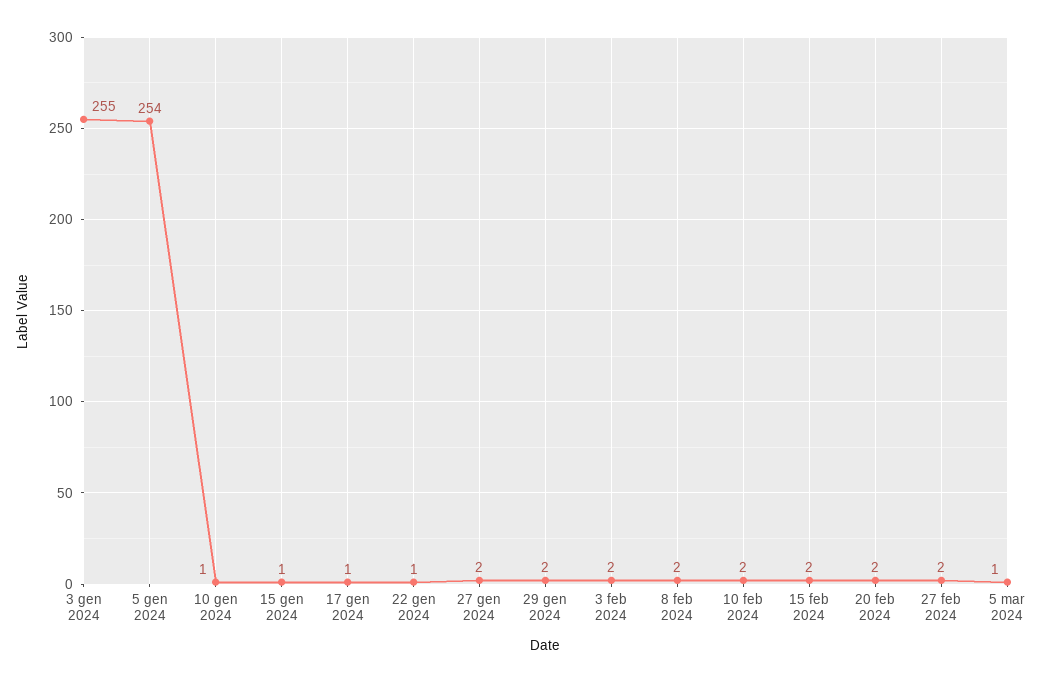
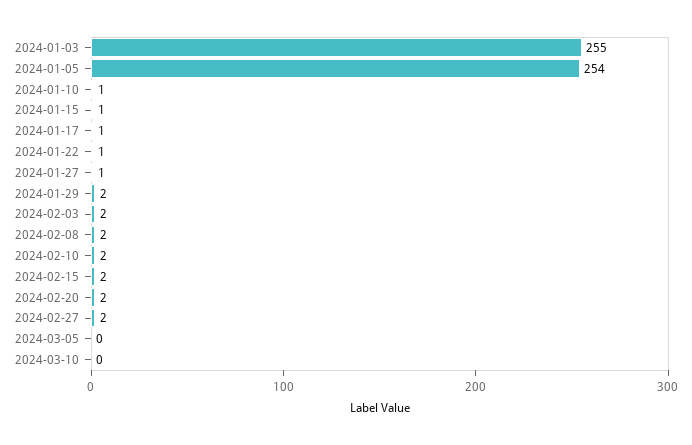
27 gen 2024: 2 -> 1
5 mar 2024: 1 -> 0
2024-03-10: none -> 0

